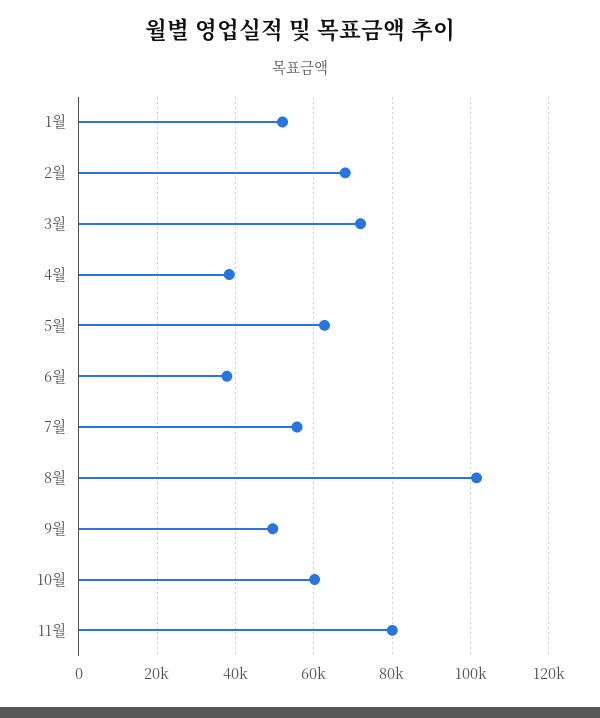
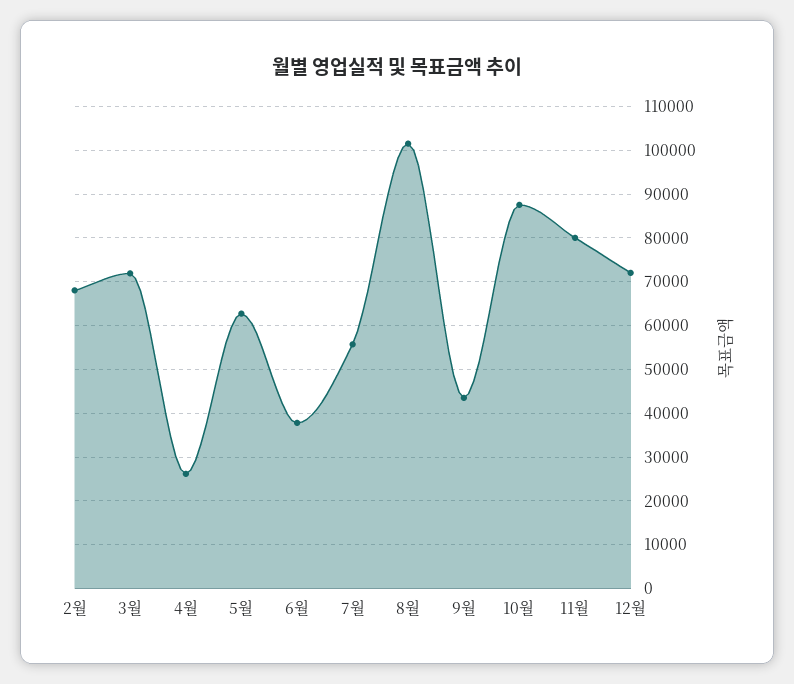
1월: 52000 -> none
4월: 38000 -> 26000
9월: 50000 -> 44000
10월: 60000 -> 88000
12월: none -> 72000

